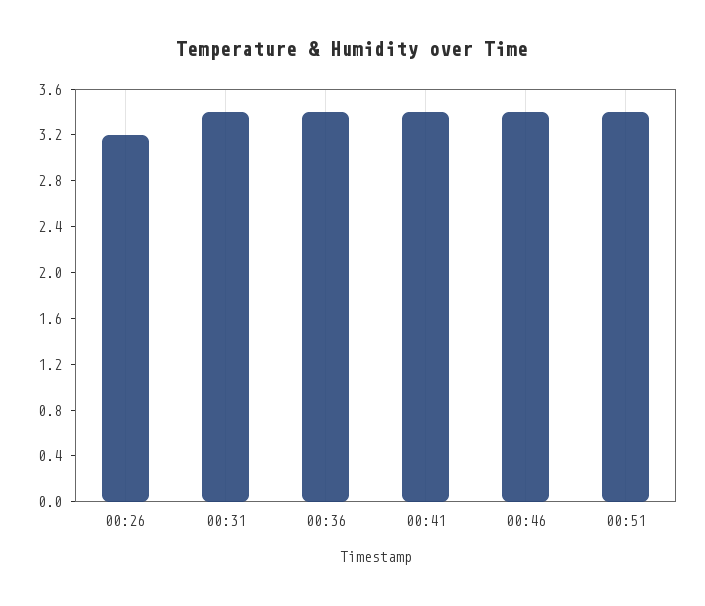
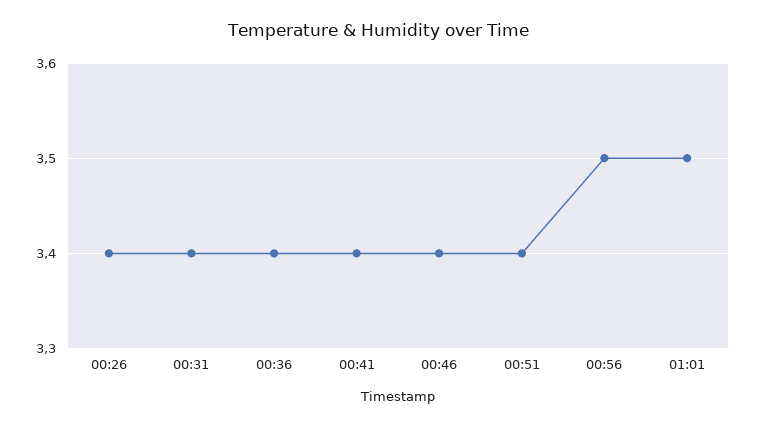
00:26: 3.2 -> 3.4
00:56: none -> 3.5
01:01: none -> 3.5

